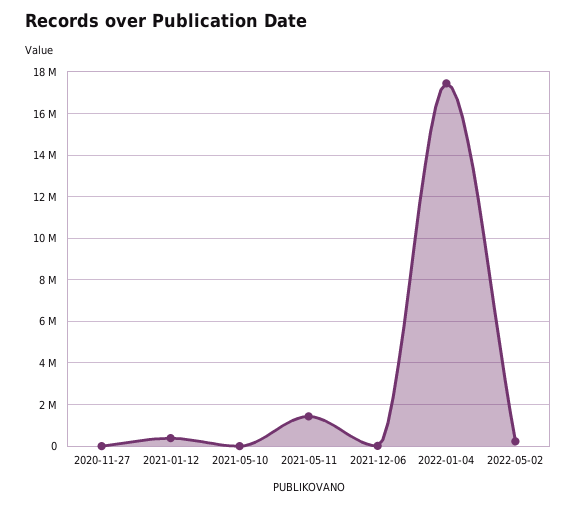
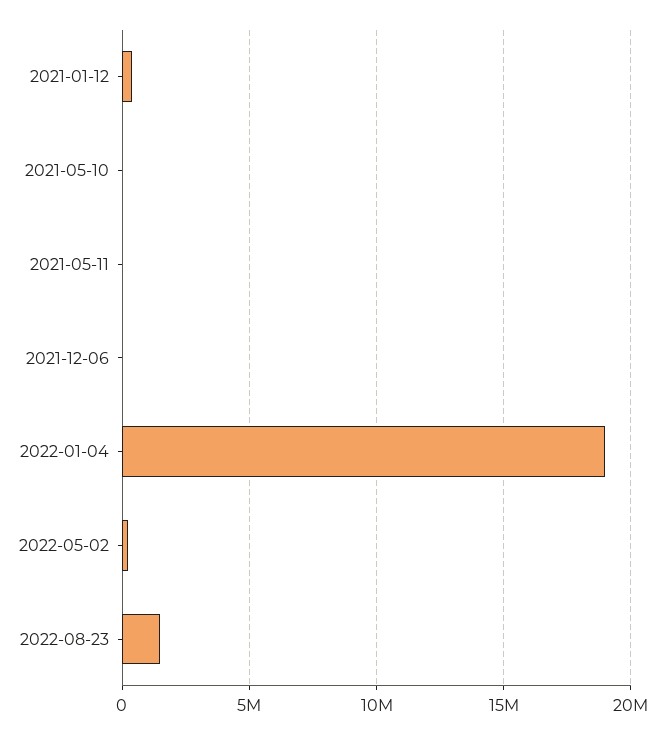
2020-11-27: 0 -> none
2021-05-11: 1500000 -> 0
2022-01-04: 17500000 -> 19000000
2022-08-23: none -> 1500000

